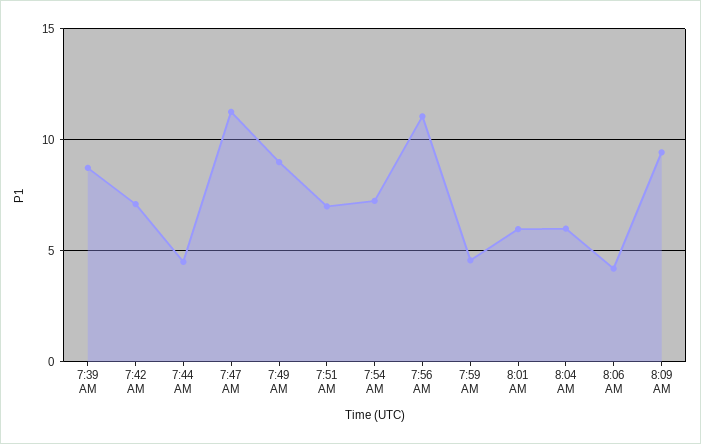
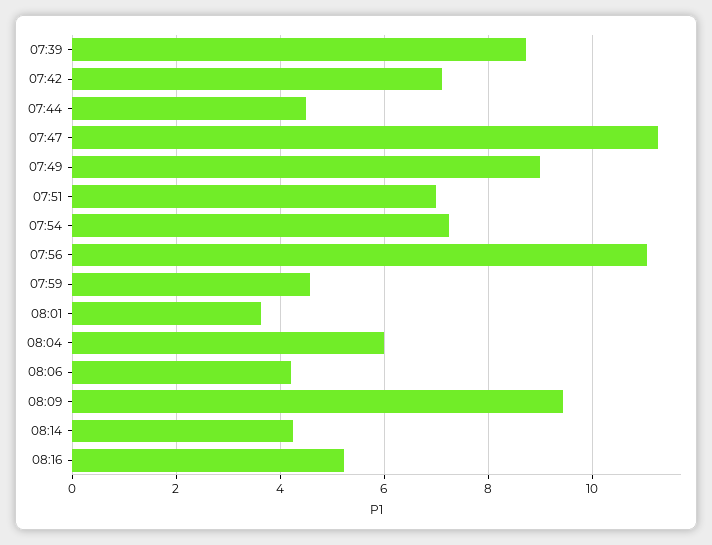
8:01 AM: 6 -> 3.6
08:14: none -> 4.2
08:16: none -> 5.2

